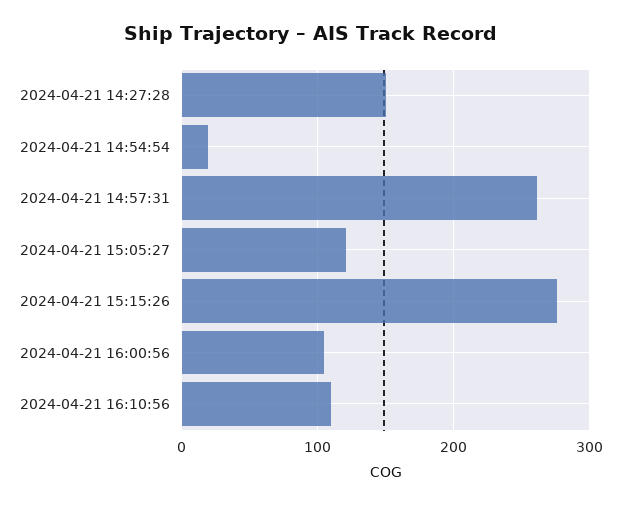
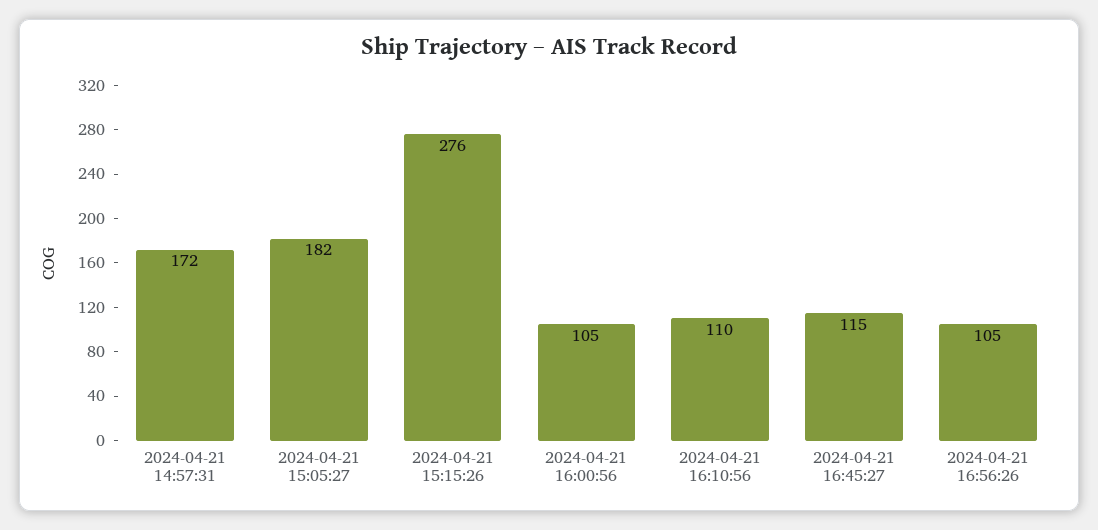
2024-04-21 14:27:28: 150 -> none
2024-04-21 14:54:54: 20 -> none
2024-04-21 14:57:31: 260 -> 172
2024-04-21 15:05:27: 120 -> 182
2024-04-21 16:45:27: none -> 115
2024-04-21 16:56:26: none -> 105

